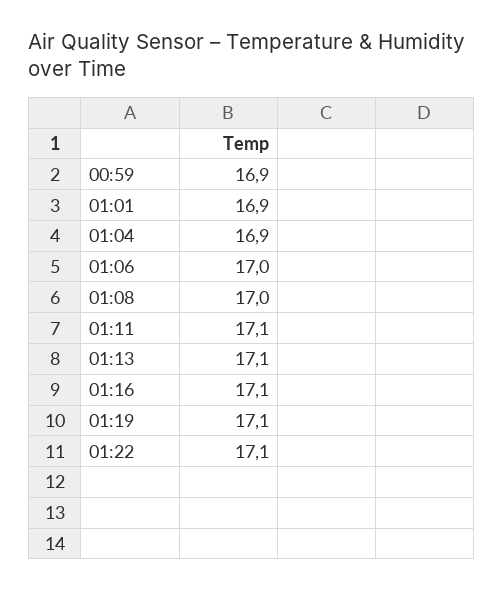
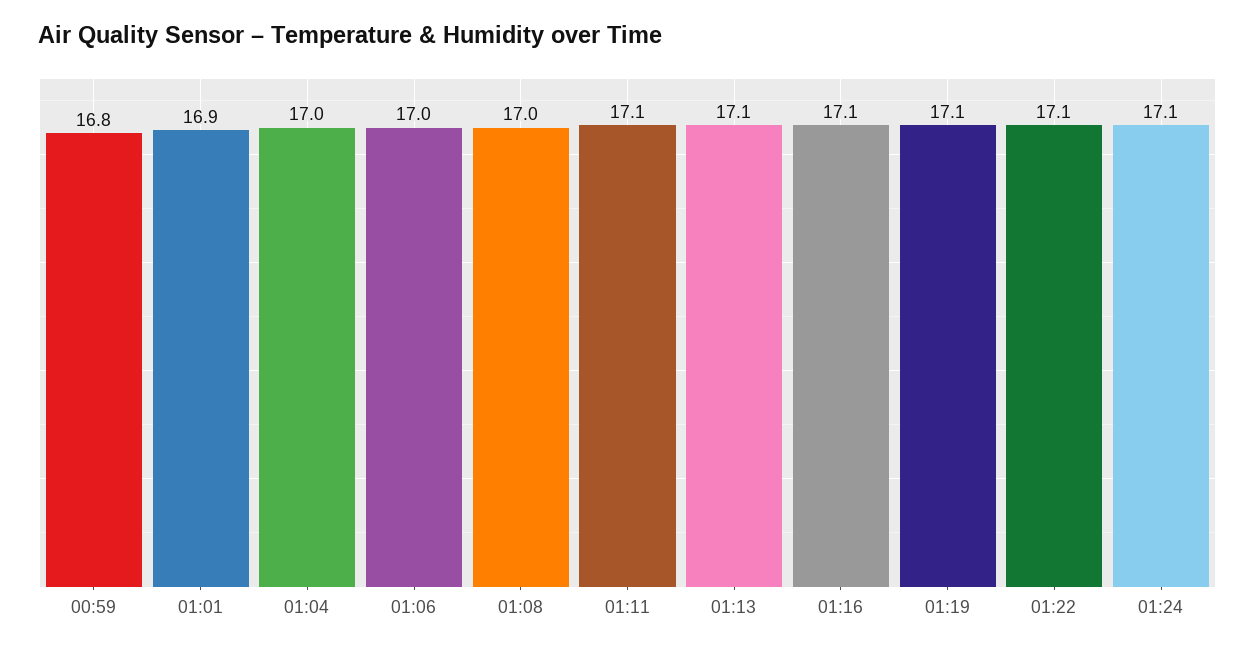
00:59: 16.9 -> 16.8
01:04: 16.9 -> 17
01:24: none -> 17.1

